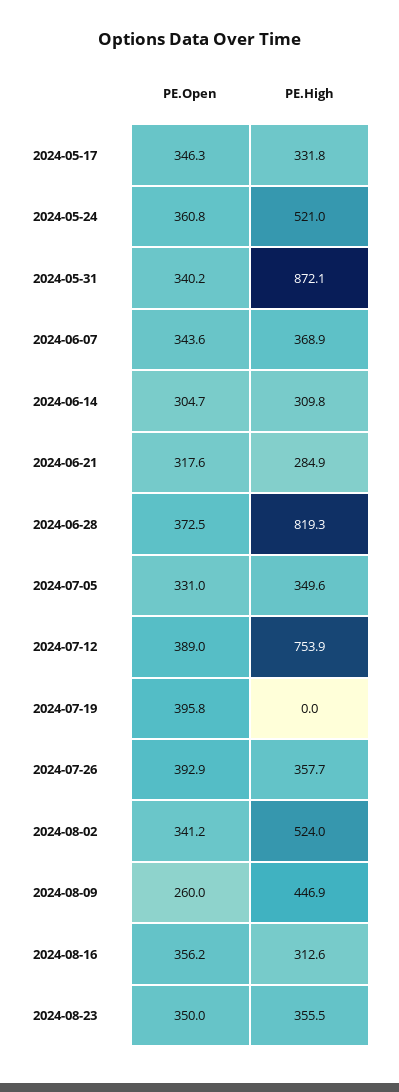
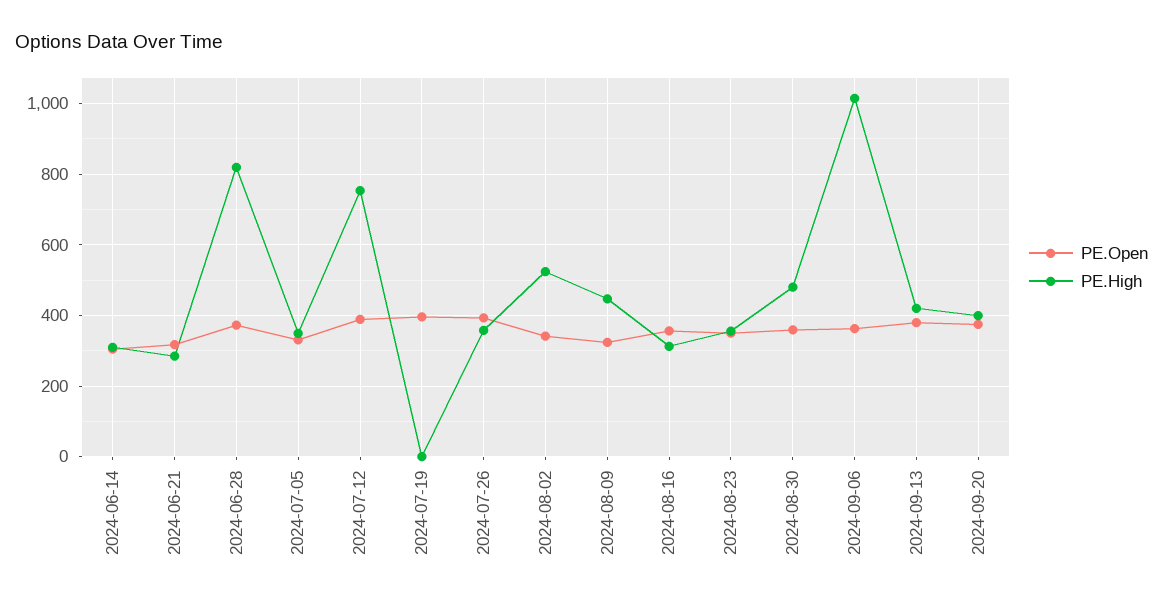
PE.Open, 2024-05-17: 346.3 -> none
PE.High, 2024-05-17: 331.8 -> none
PE.Open, 2024-05-24: 360.8 -> none
PE.High, 2024-05-24: 521 -> none
PE.Open, 2024-05-31: 340.2 -> none
PE.High, 2024-05-31: 872.1 -> none
PE.Open, 2024-06-07: 343.6 -> none
PE.High, 2024-06-07: 368.9 -> none
PE.Open, 2024-08-09: 260 -> 320
PE.Open, 2024-08-30: none -> 360
PE.High, 2024-08-30: none -> 480
PE.Open, 2024-09-06: none -> 360
PE.High, 2024-09-06: none -> 1020
PE.Open, 2024-09-13: none -> 380
PE.High, 2024-09-13: none -> 420
PE.Open, 2024-09-20: none -> 380
PE.High, 2024-09-20: none -> 400

